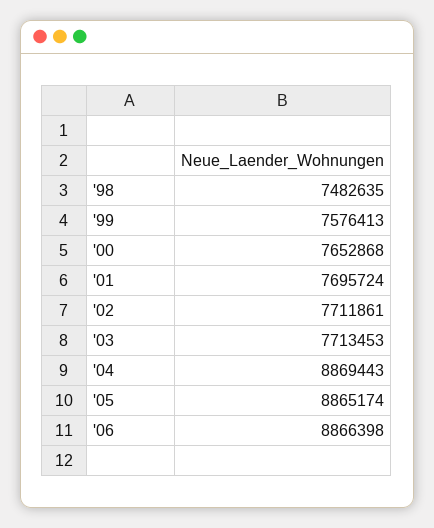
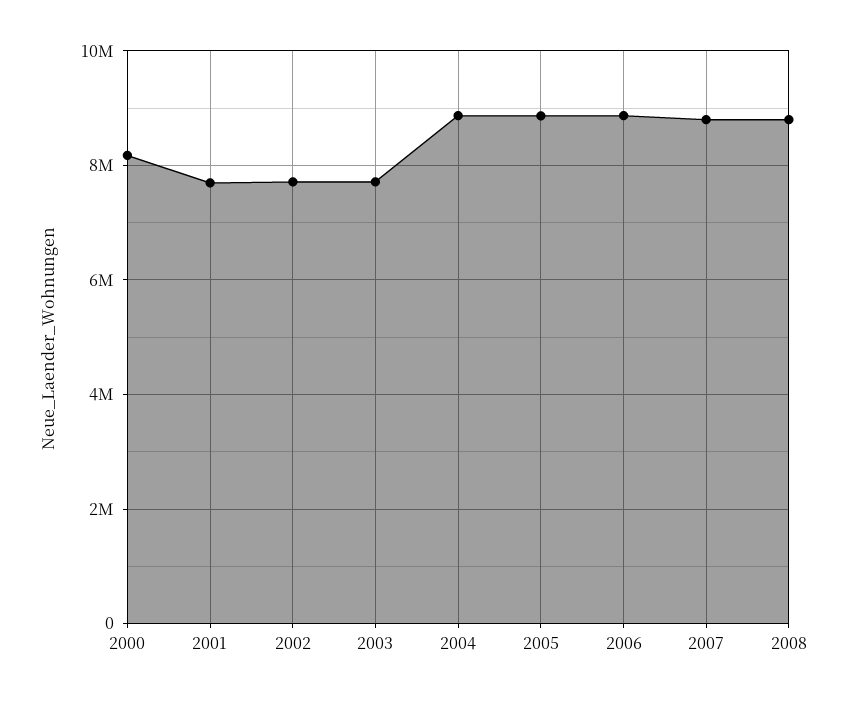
'98: 7482635 -> none
'99: 7576413 -> none
'00: 7652868 -> 8200000
2007: none -> 8800000
2008: none -> 8800000

